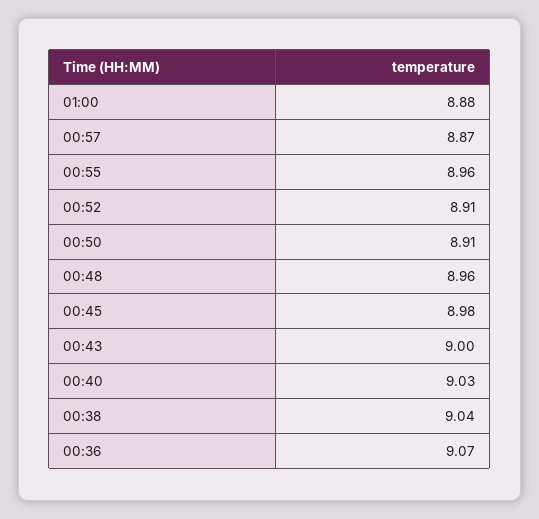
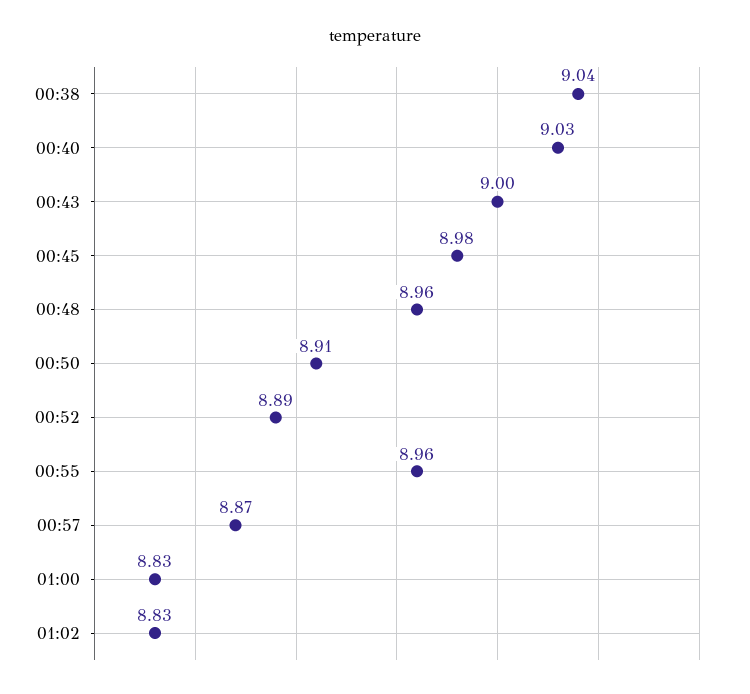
01:00: 8.88 -> 8.83
00:52: 8.91 -> 8.89
00:36: 9.07 -> none
01:02: none -> 8.83

